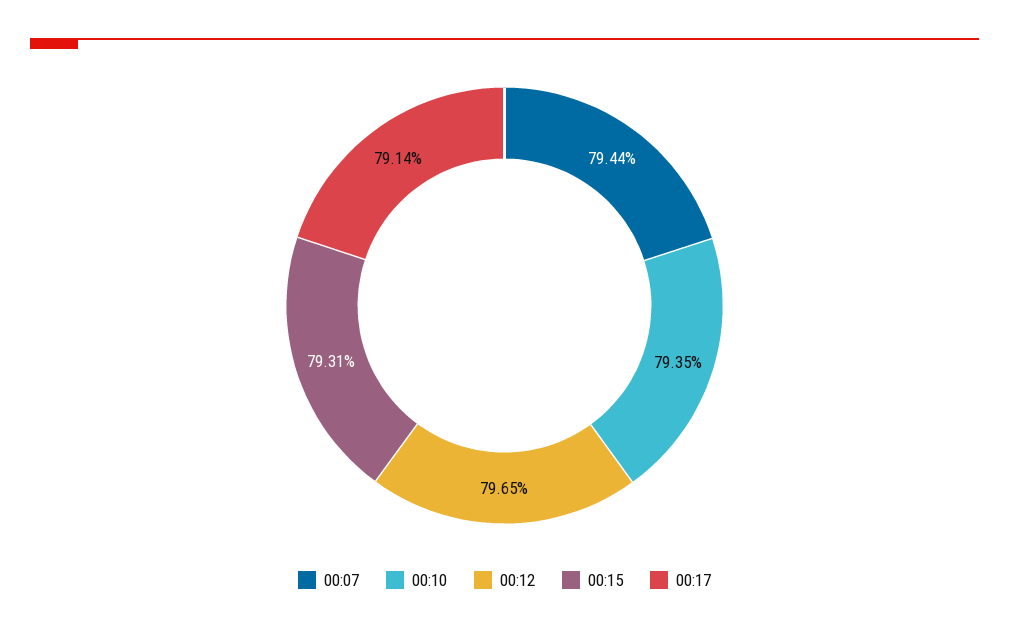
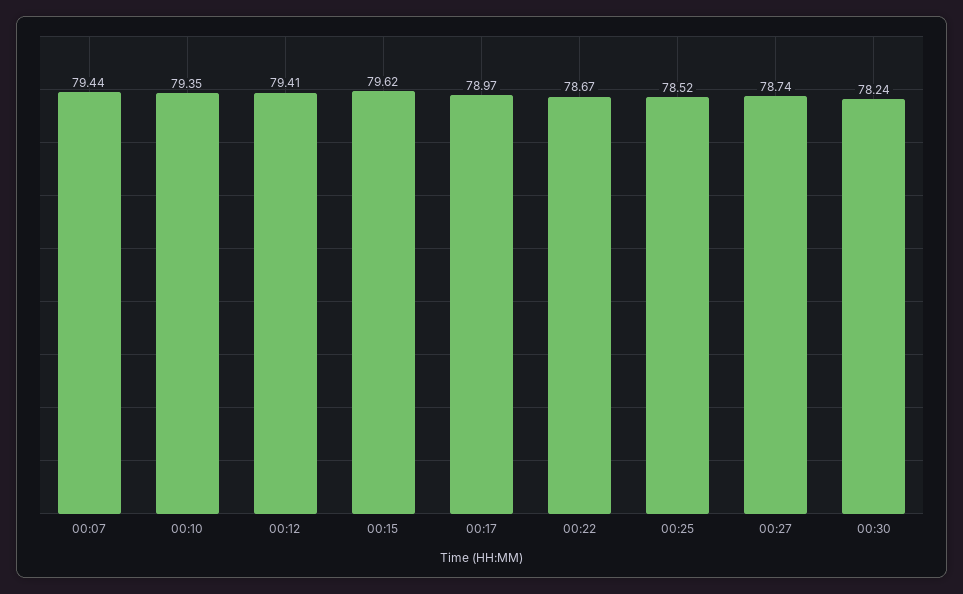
00:12: 79.65 -> 79.41
00:15: 79.31 -> 79.62
00:17: 79.14 -> 78.97
00:22: none -> 78.67
00:25: none -> 78.52
00:27: none -> 78.74
00:30: none -> 78.24

